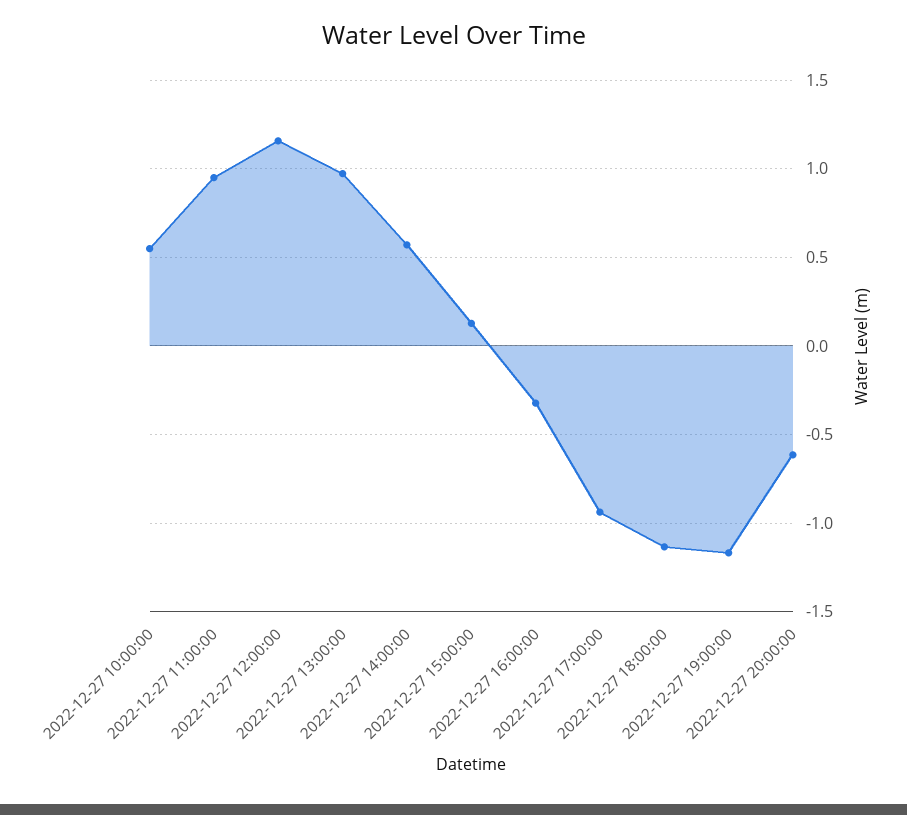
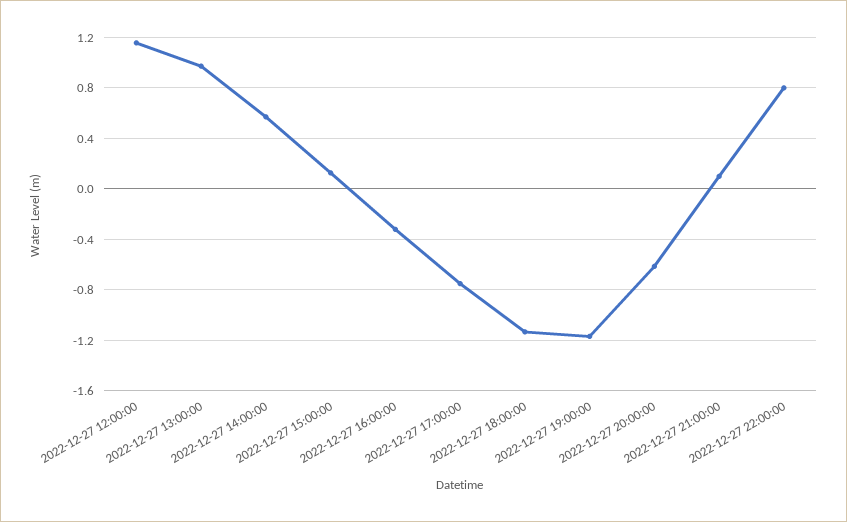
2022-12-27 10:00:00: 0.55 -> none
2022-12-27 11:00:00: 0.95 -> none
2022-12-27 17:00:00: -0.95 -> -0.75
2022-12-27 21:00:00: none -> 0.1
2022-12-27 22:00:00: none -> 0.8

